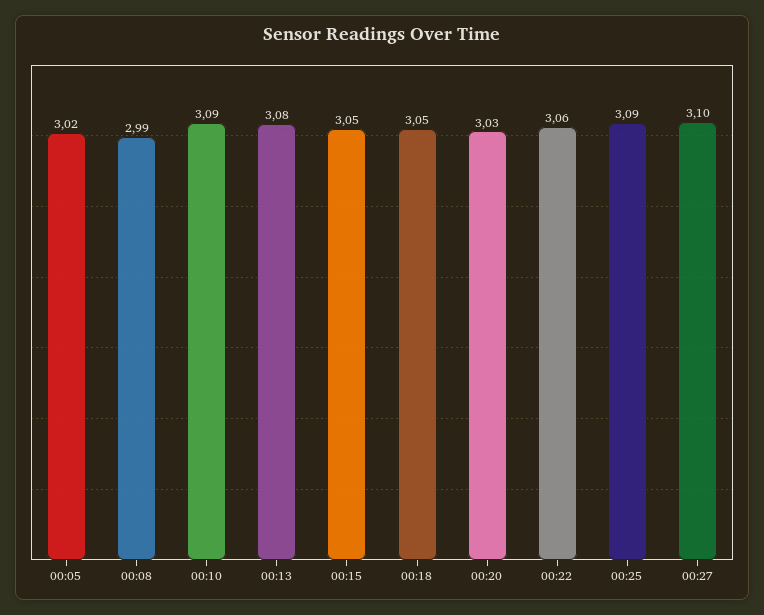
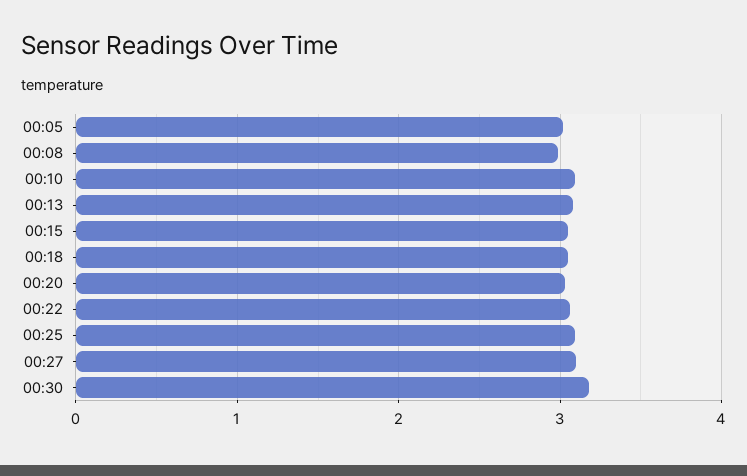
00:30: none -> 3.2

